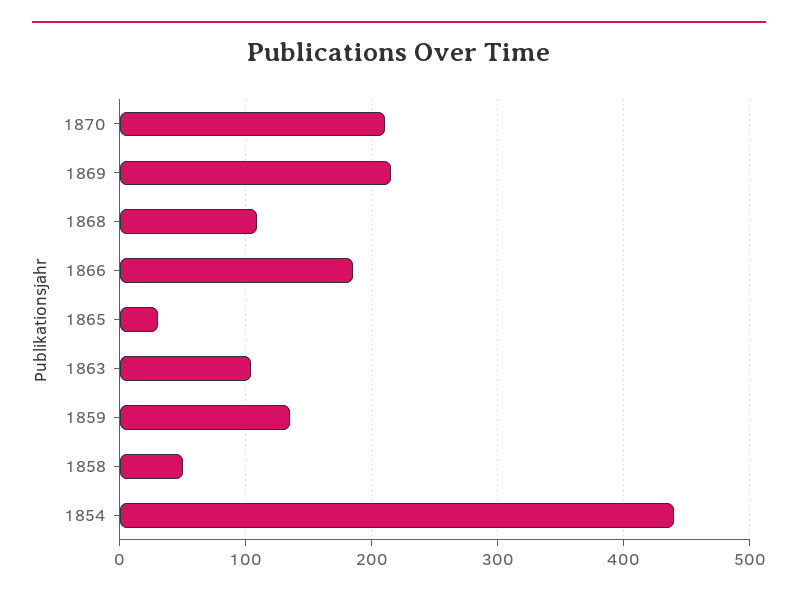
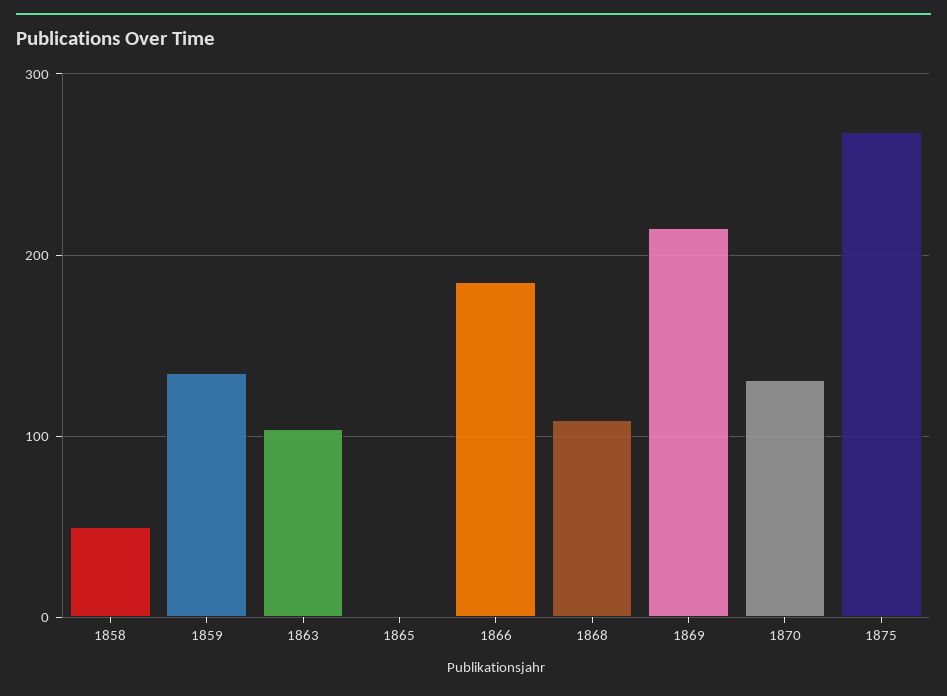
1870: 210 -> 130
1865: 30 -> 0
1854: 440 -> none
1875: none -> 270

